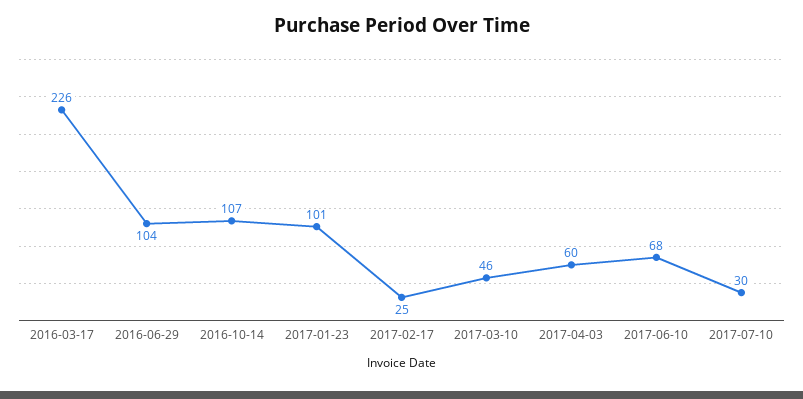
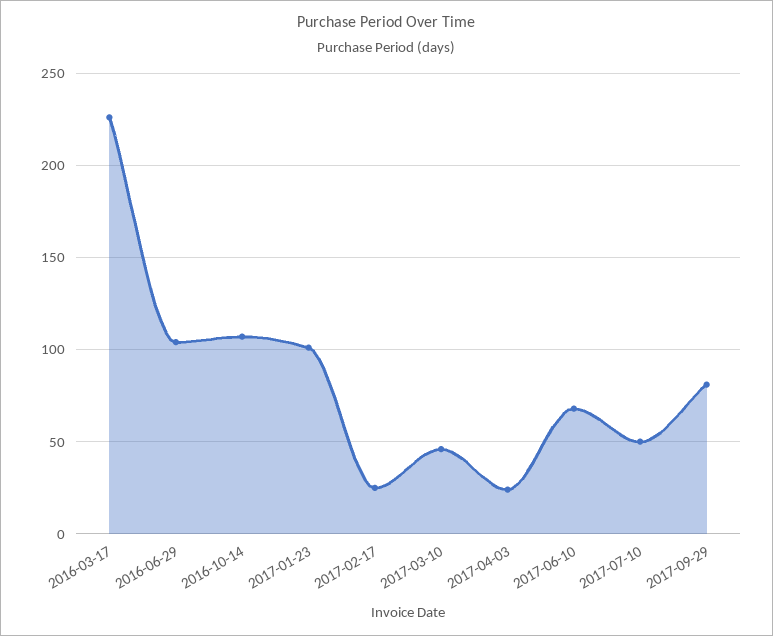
2017-04-03: 60 -> 25
2017-07-10: 30 -> 50
2017-09-29: none -> 80

